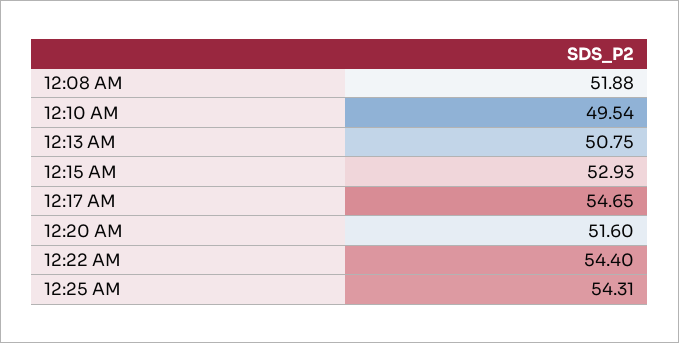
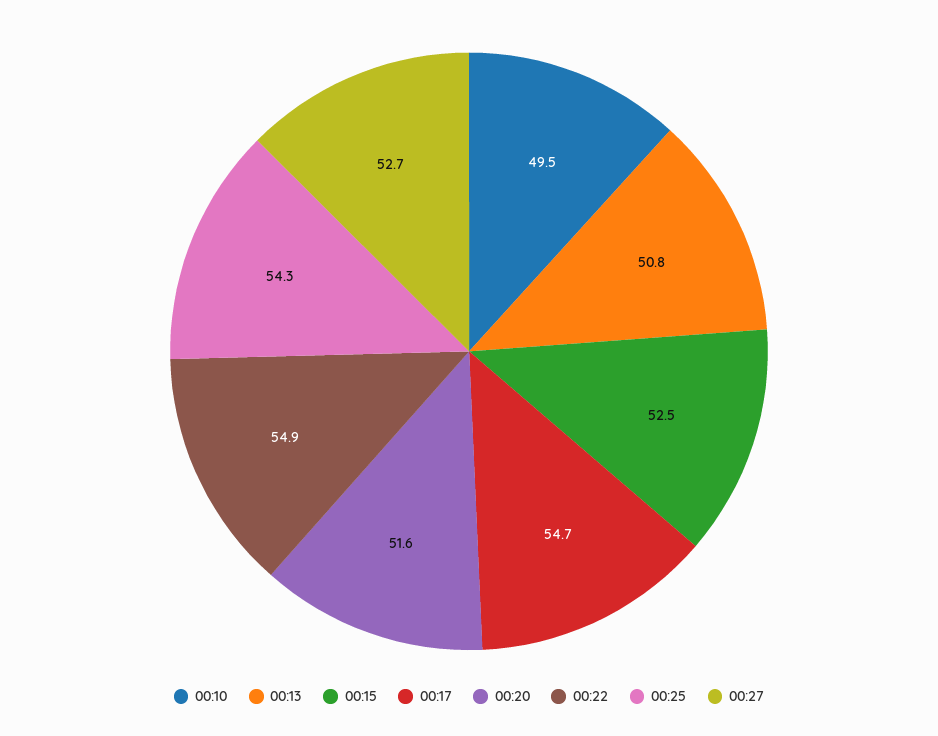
12:08 AM: 51.88 -> none
12:15 AM: 52.93 -> 52.5
12:22 AM: 54.4 -> 54.9
00:27: none -> 52.7

